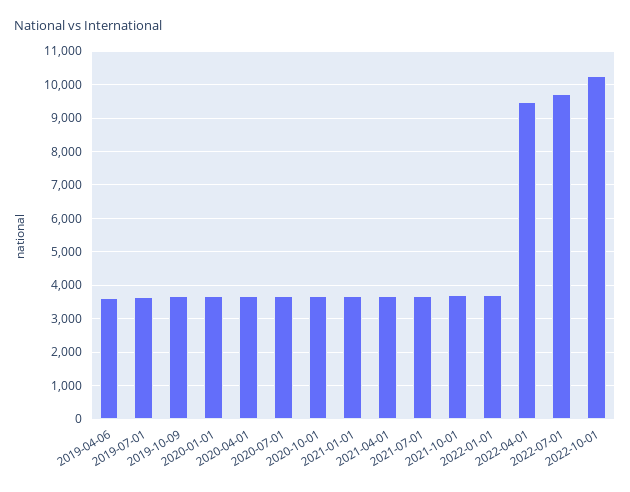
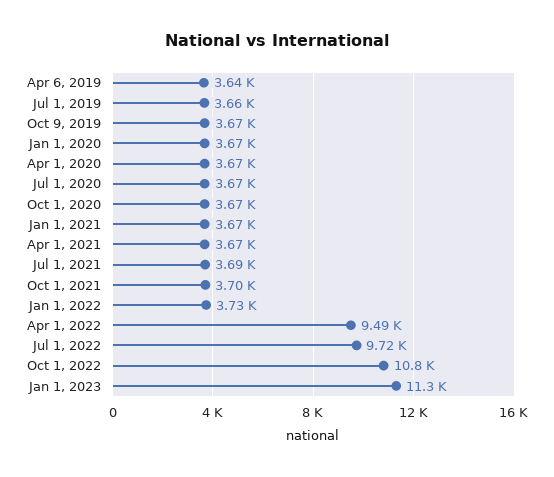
2022-10-01: 10200 -> 10800
Jan 1, 2023: none -> 11300

